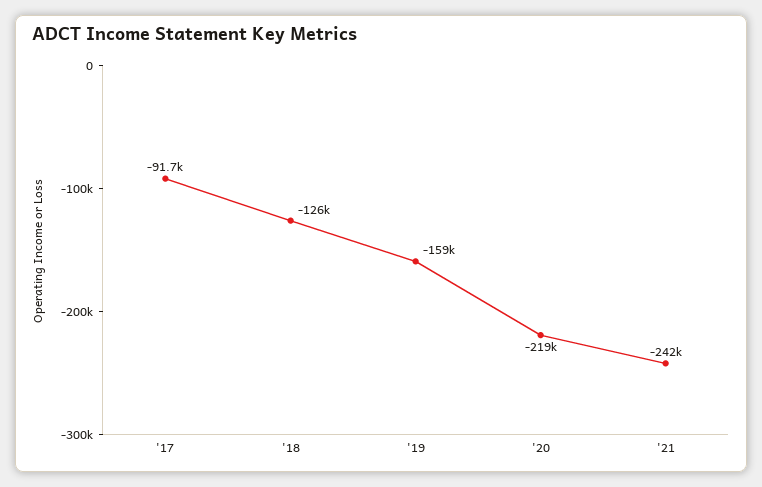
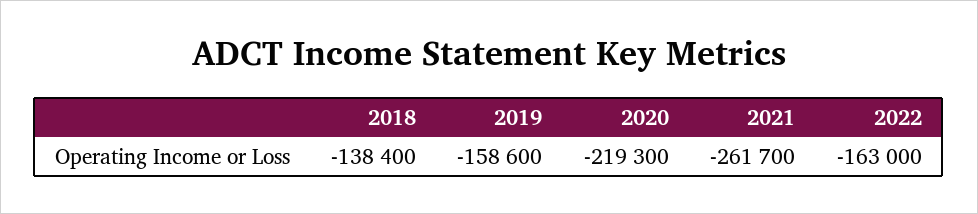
'17: -91700 -> none
'18: -126000 -> -138400
'21: -242000 -> -261700
2022: none -> -163000

